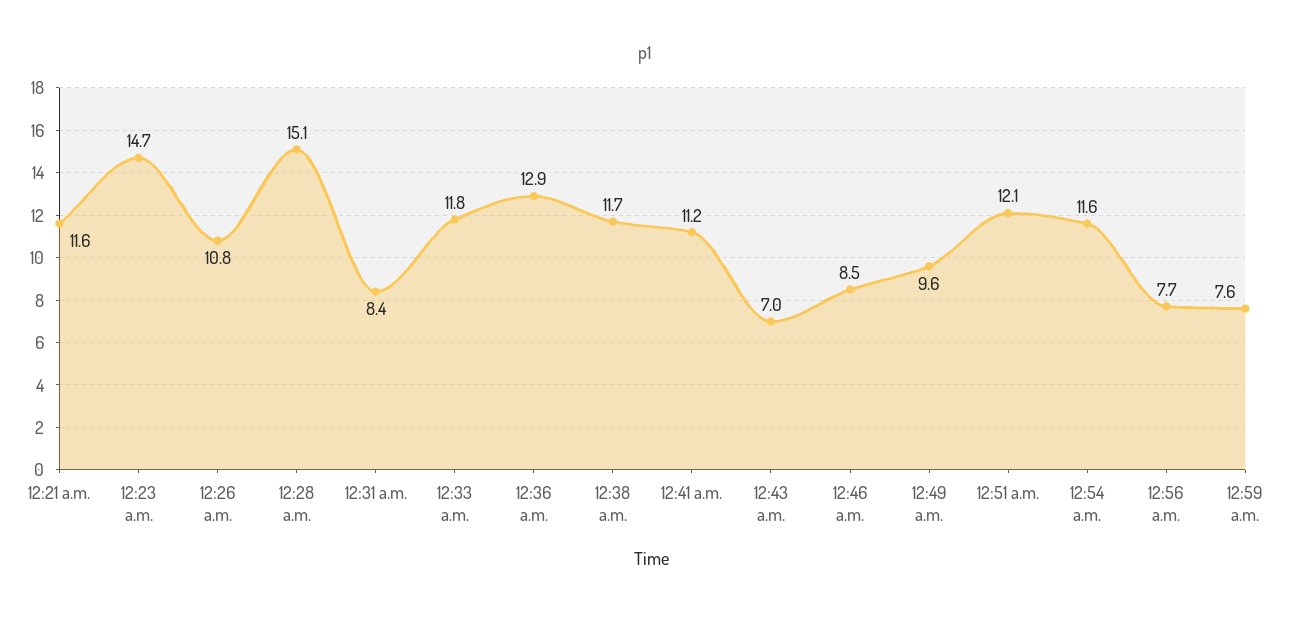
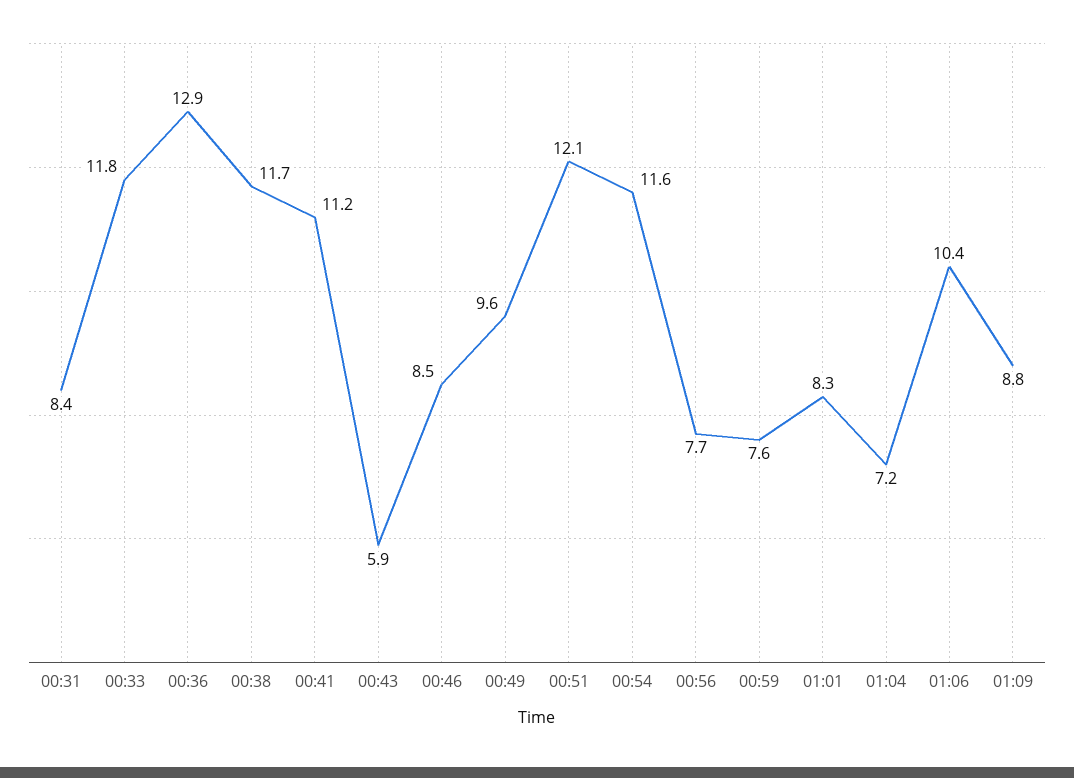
12:21 a.m.: 11.6 -> none
12:23 a.m.: 14.7 -> none
12:26 a.m.: 10.8 -> none
12:28 a.m.: 15.1 -> none
12:43 a.m.: 7 -> 5.9
01:01: none -> 8.3
01:04: none -> 7.2
01:06: none -> 10.4
01:09: none -> 8.8

